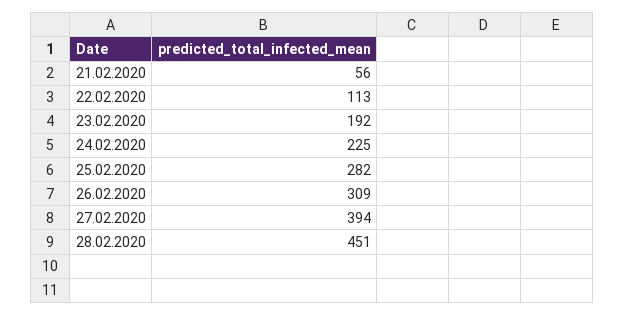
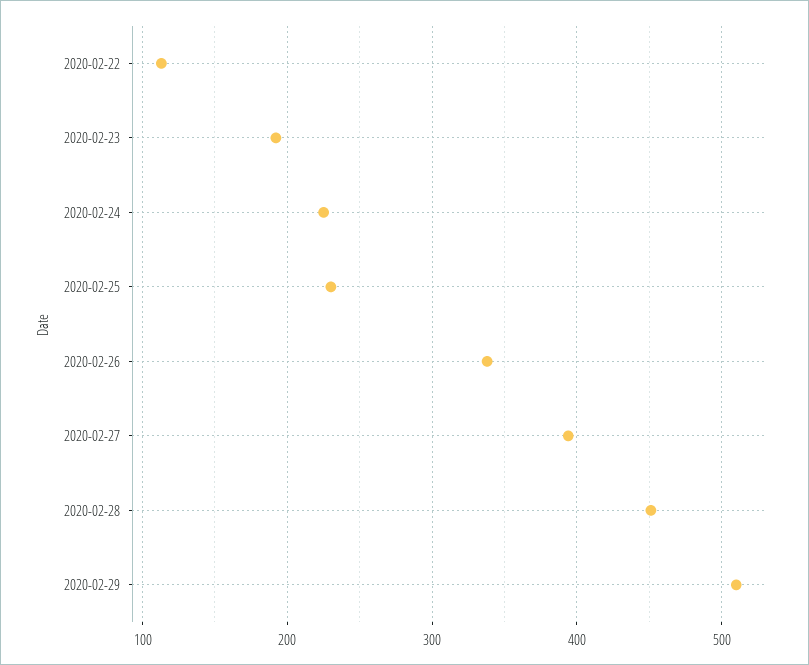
21.02.2020: 56 -> none
25.02.2020: 282 -> 230
26.02.2020: 309 -> 340
2020-02-29: none -> 510

